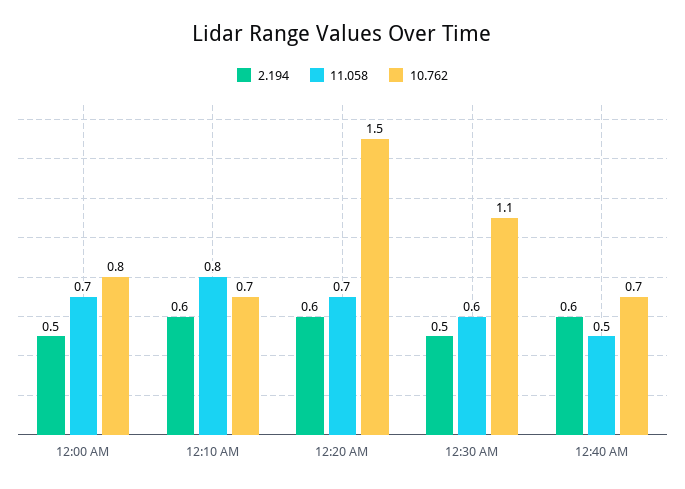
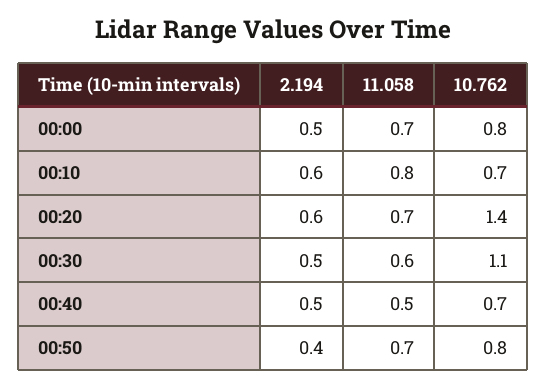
10.762, 12:20 AM: 1.5 -> 1.4
2.194, 12:40 AM: 0.6 -> 0.5
2.194, 00:50: none -> 0.4
11.058, 00:50: none -> 0.7
10.762, 00:50: none -> 0.8

